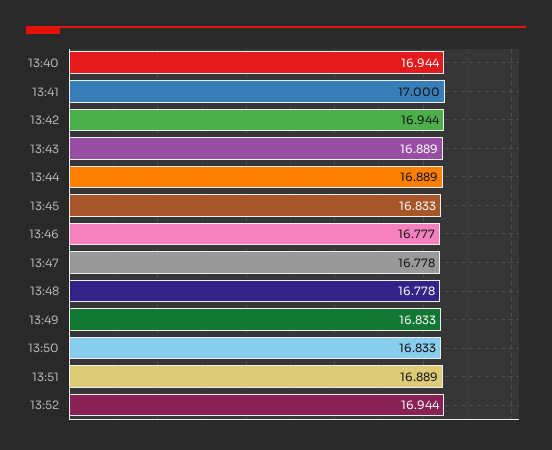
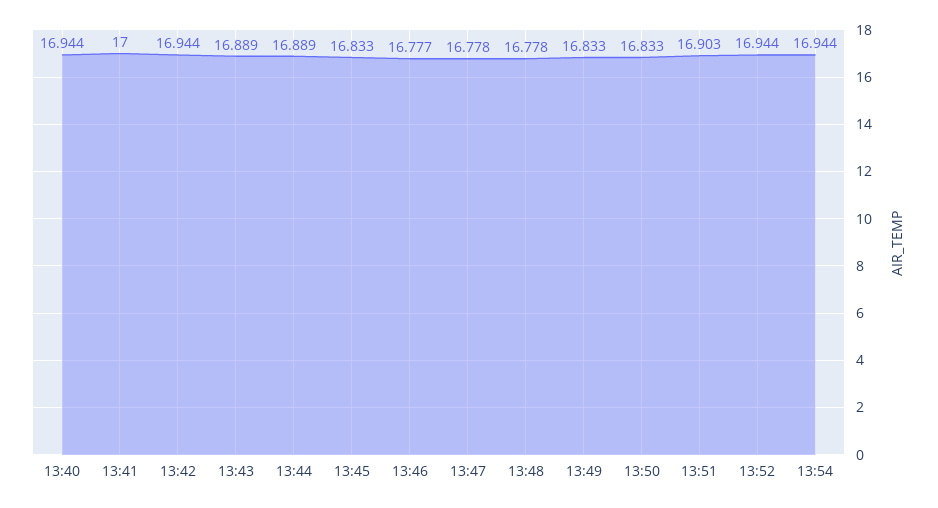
13:51: 16.889 -> 16.903
13:54: none -> 16.944

